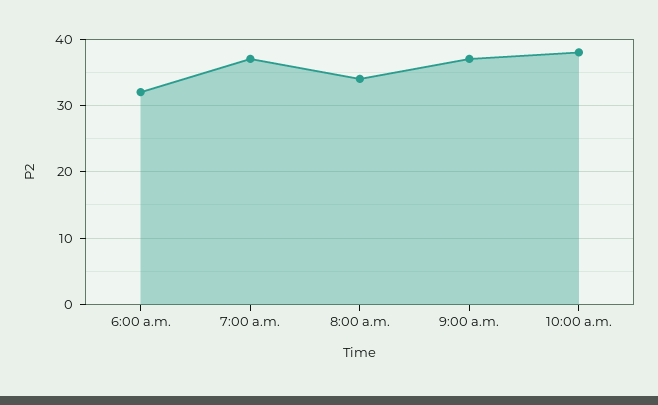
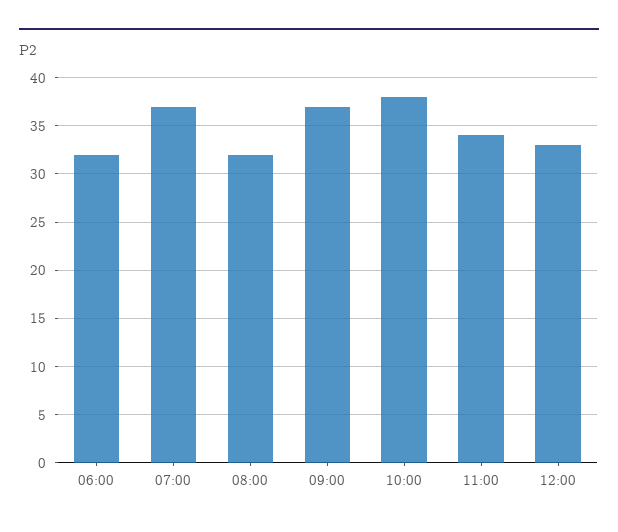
8:00 a.m.: 34 -> 32
11:00: none -> 34
12:00: none -> 33

